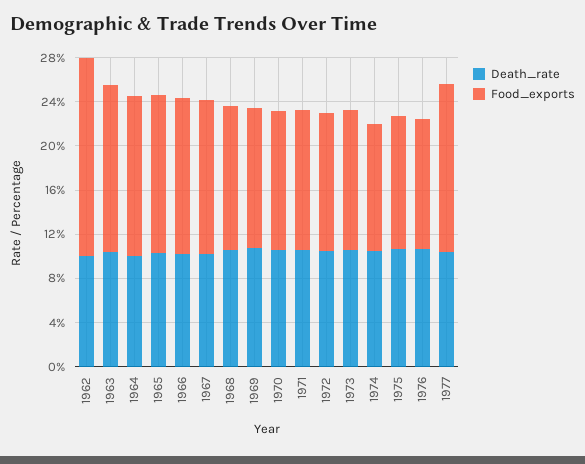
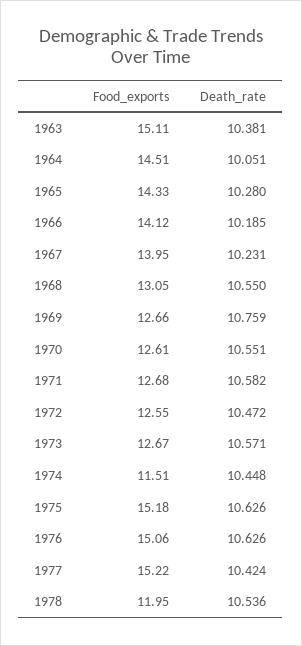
Death_rate, 1962: 10 -> none
Food_exports, 1962: 18 -> none
Food_exports, 1975: 12 -> 15.18
Food_exports, 1976: 12 -> 15.06
Food_exports, 1978: none -> 11.95
Death_rate, 1978: none -> 10.536

